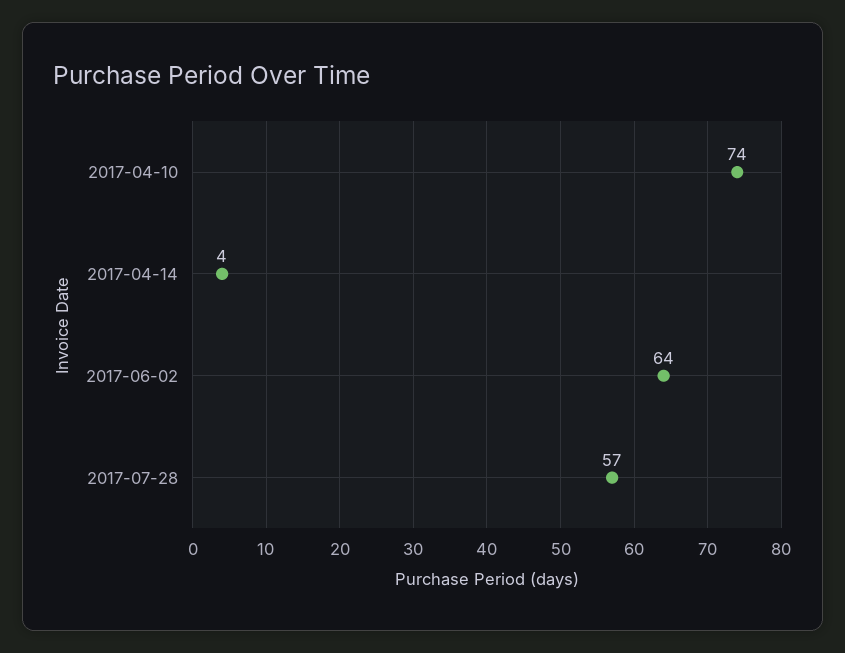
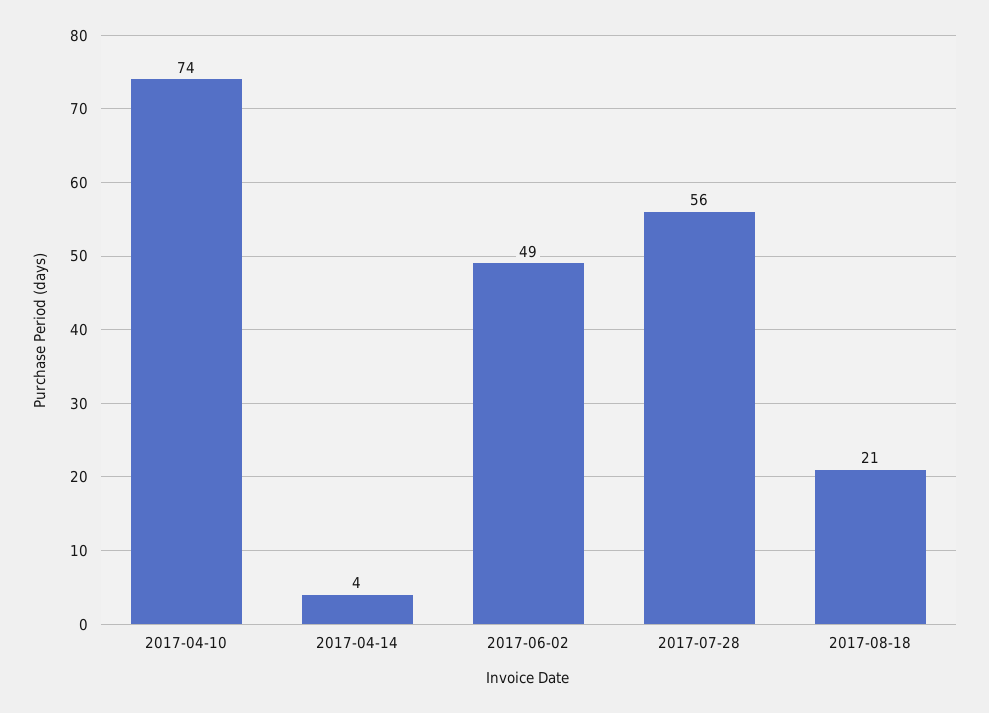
2017-06-02: 64 -> 49
2017-07-28: 57 -> 56
2017-08-18: none -> 21

